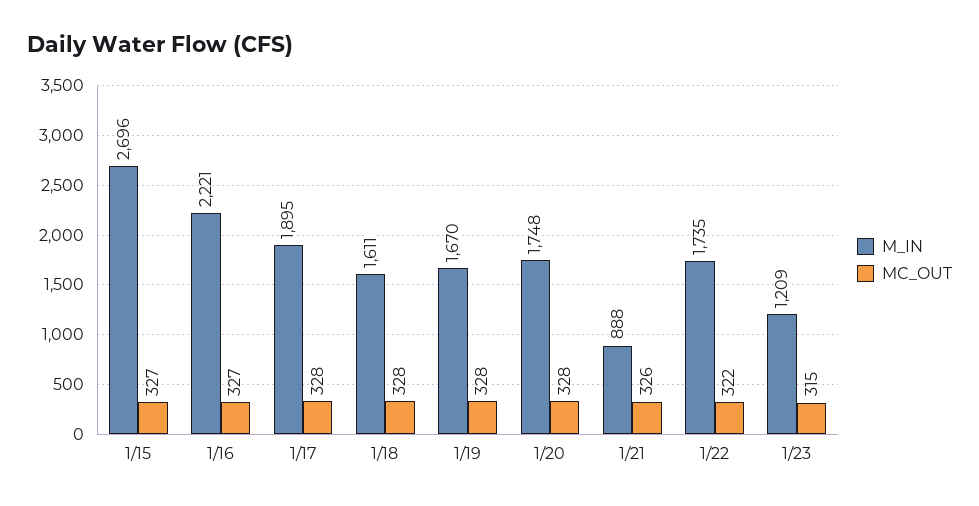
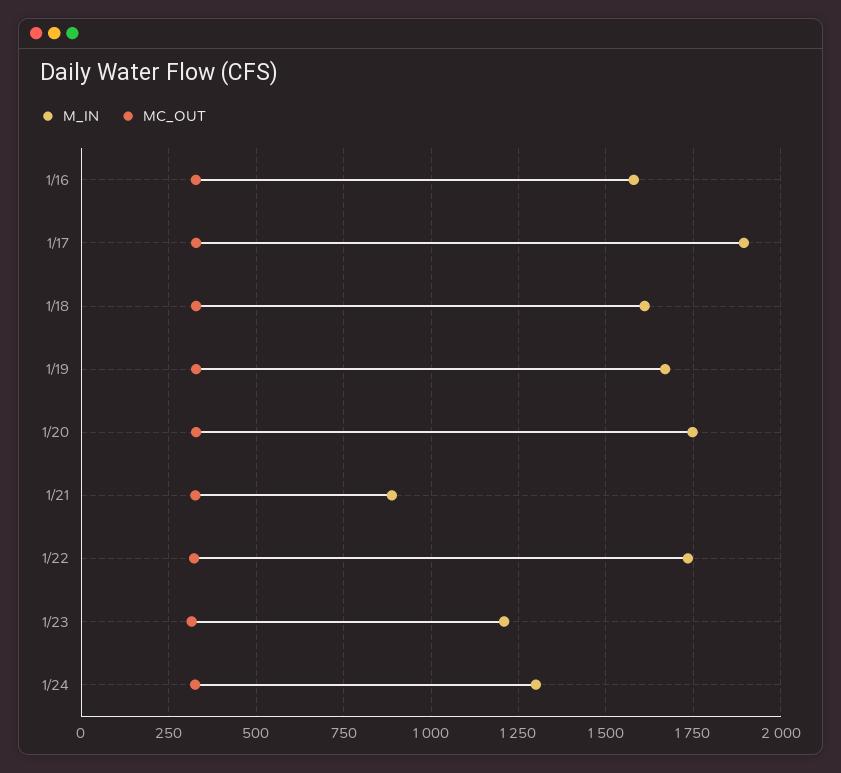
M_IN, 1/15: 2696 -> none
MC_OUT, 1/15: 327 -> none
M_IN, 1/16: 2221 -> 1575
M_IN, 1/24: none -> 1300
MC_OUT, 1/24: none -> 325

